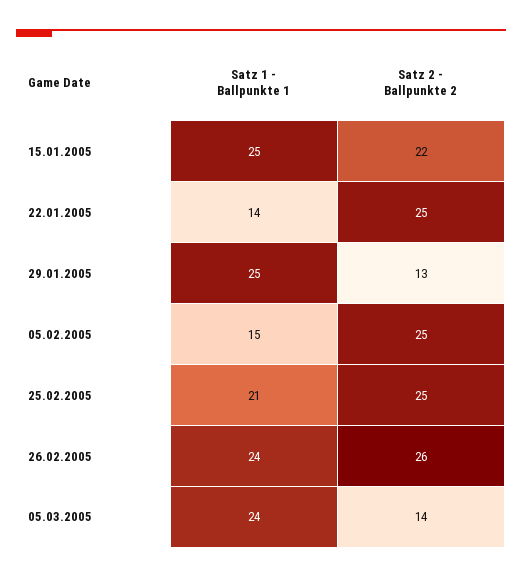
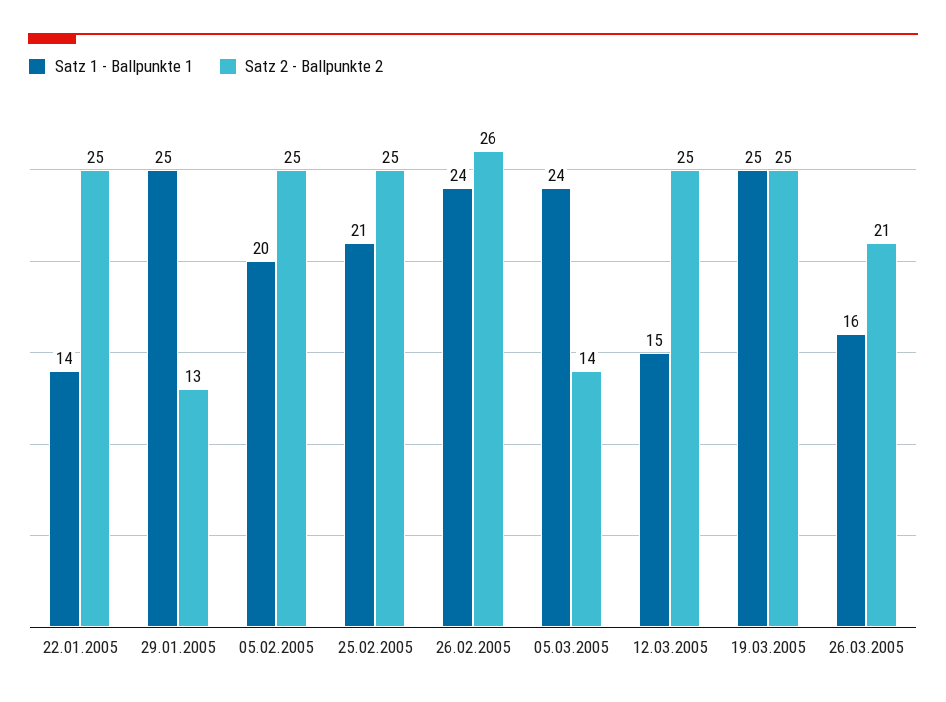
Satz 1 - Ballpunkte 1, 15.01.2005: 25 -> none
Satz 2 - Ballpunkte 2, 15.01.2005: 22 -> none
Satz 1 - Ballpunkte 1, 05.02.2005: 15 -> 20
Satz 1 - Ballpunkte 1, 12.03.2005: none -> 15
Satz 2 - Ballpunkte 2, 12.03.2005: none -> 25
Satz 1 - Ballpunkte 1, 19.03.2005: none -> 25
Satz 2 - Ballpunkte 2, 19.03.2005: none -> 25
Satz 1 - Ballpunkte 1, 26.03.2005: none -> 16
Satz 2 - Ballpunkte 2, 26.03.2005: none -> 21

